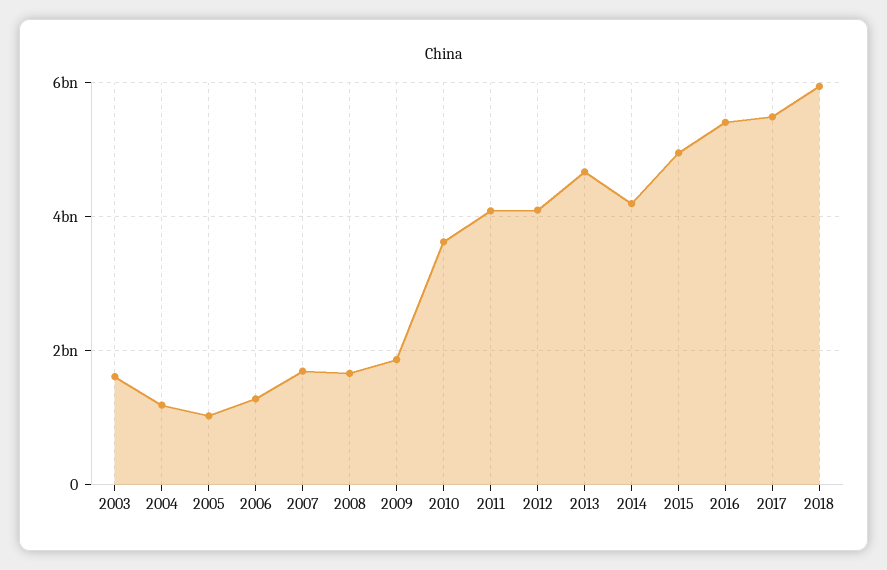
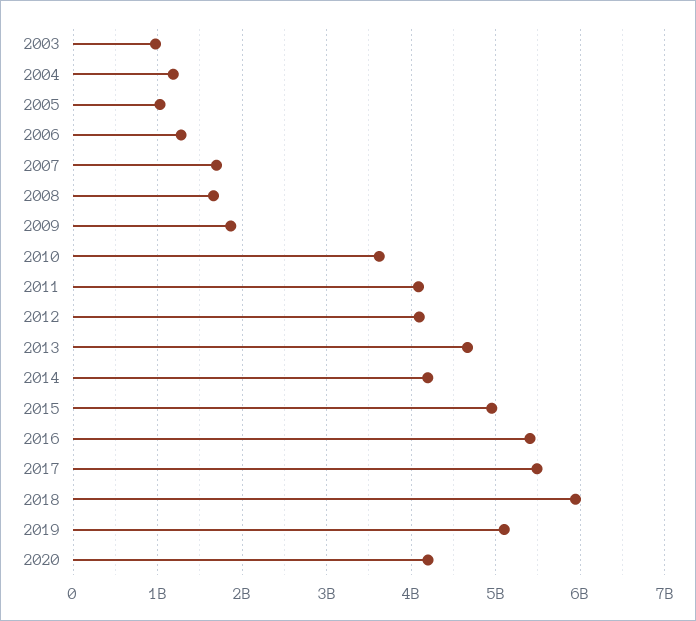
2003: 1600000000 -> 1000000000
2019: none -> 5100000000
2020: none -> 4200000000

